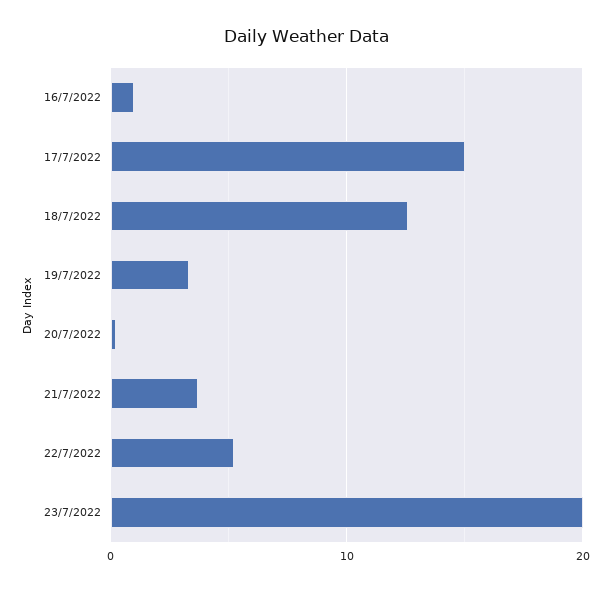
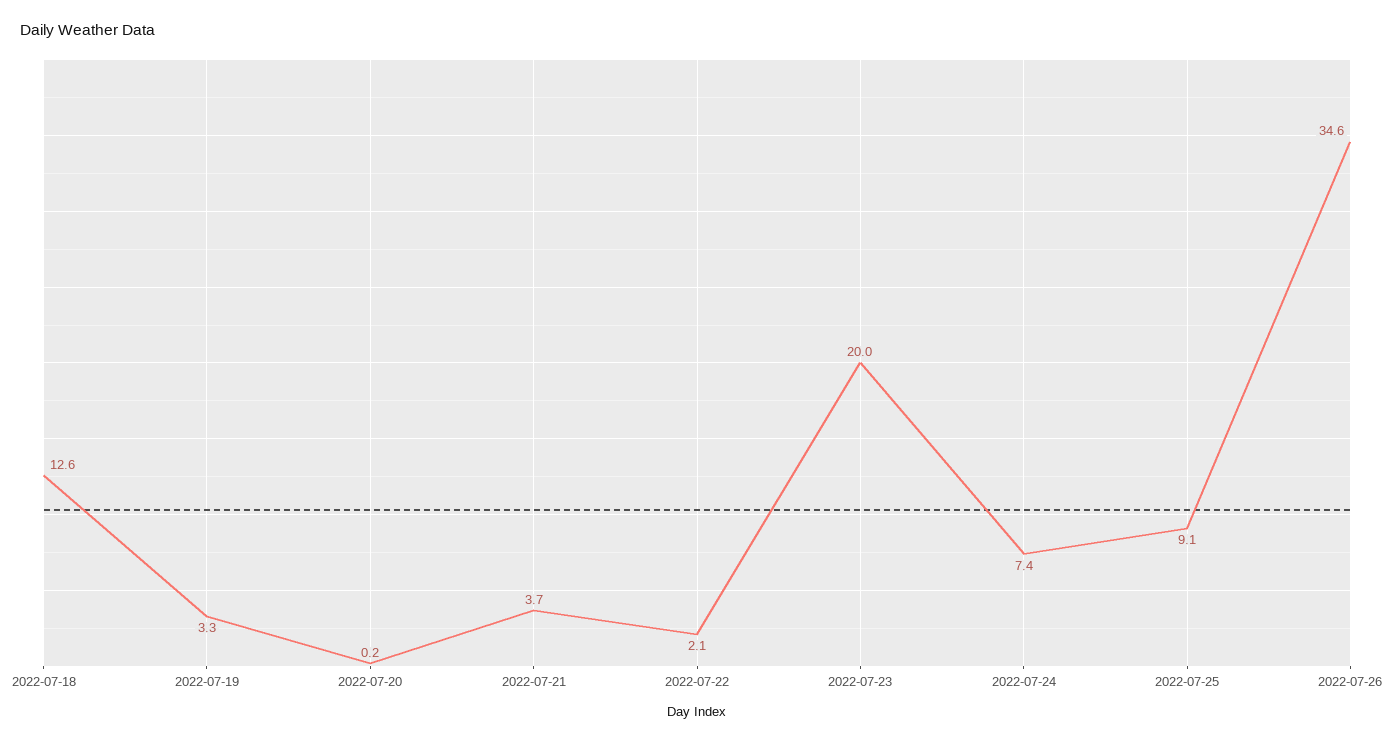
16/7/2022: 1 -> none
17/7/2022: 15 -> none
22/7/2022: 5 -> 2.1
2022-07-24: none -> 7.4
2022-07-25: none -> 9.1
2022-07-26: none -> 34.6

